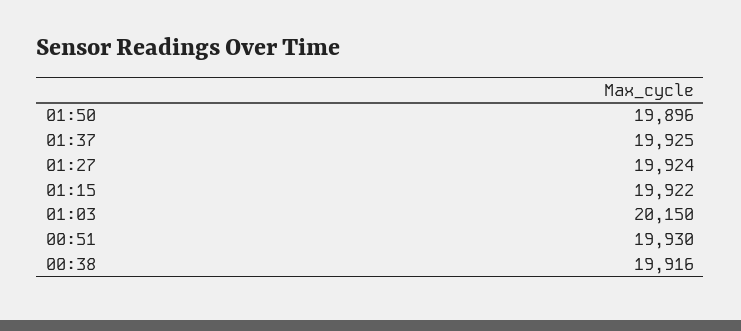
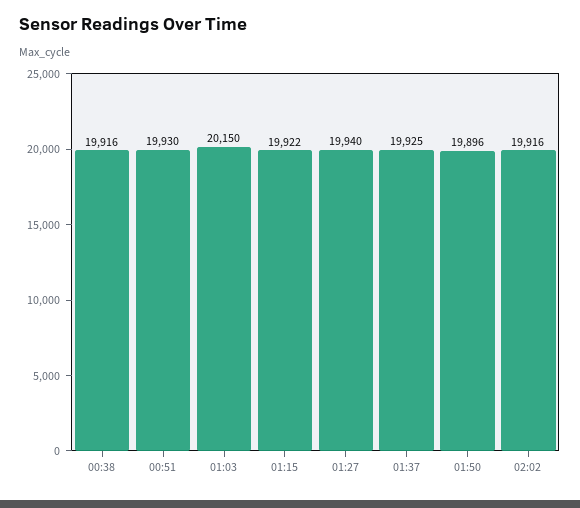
01:27: 19924 -> 19940
02:02: none -> 19916

